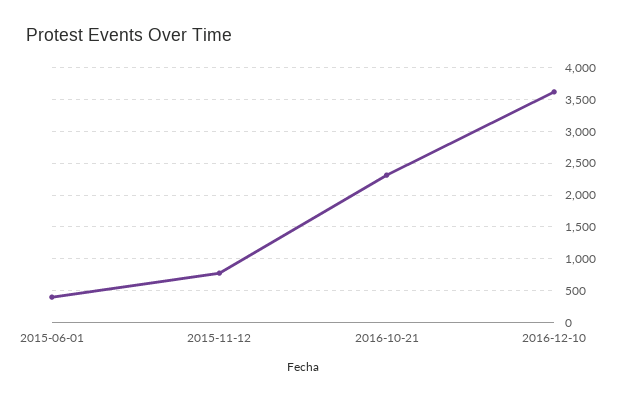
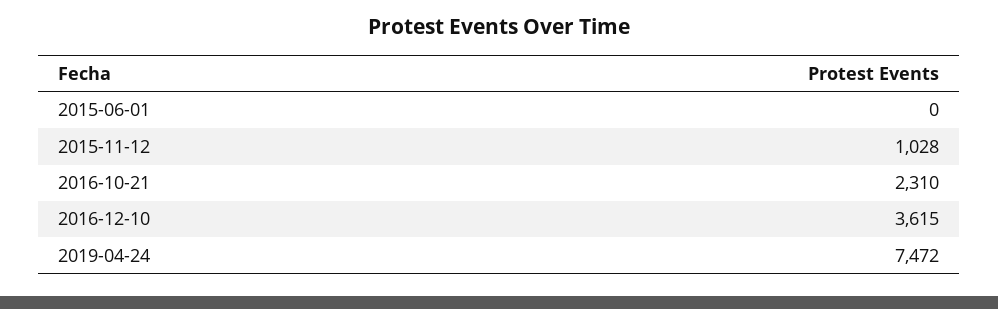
2015-06-01: 400 -> 0
2015-11-12: 800 -> 1028
2019-04-24: none -> 7472

